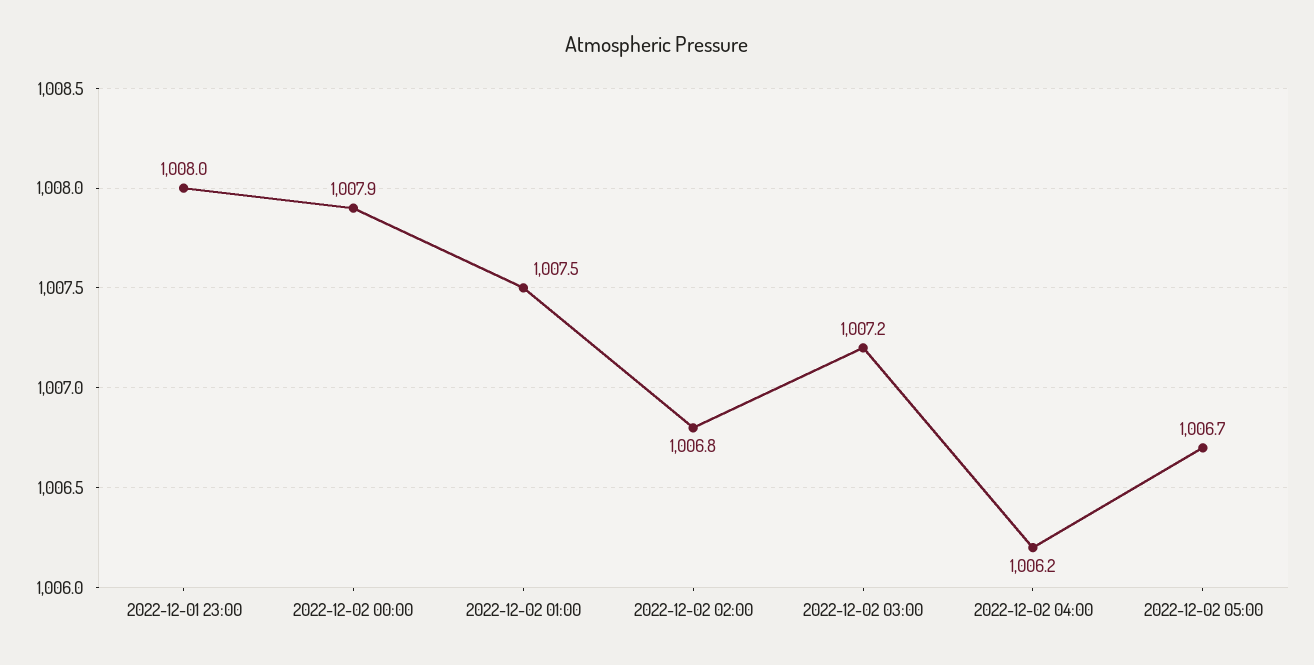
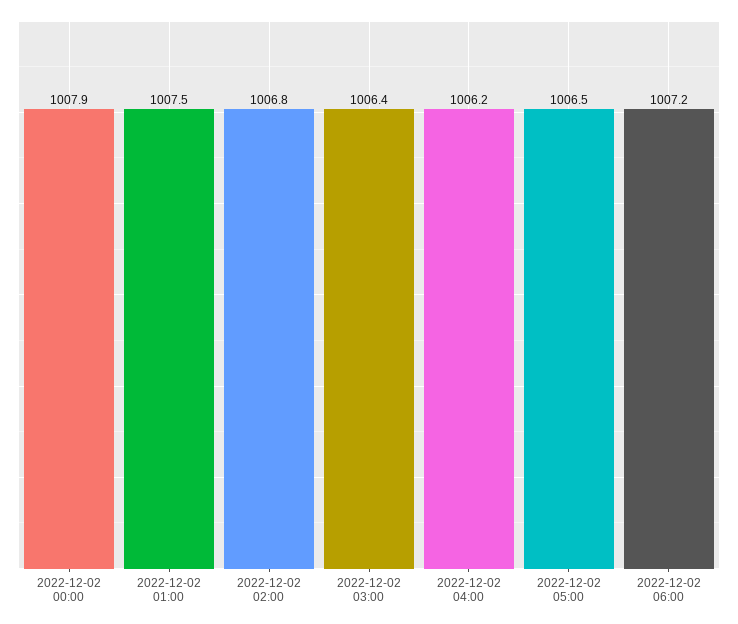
2022-12-01 23:00: 1008 -> none
2022-12-02 03:00: 1007.2 -> 1006.4
2022-12-02 05:00: 1006.7 -> 1006.5
2022-12-02 06:00: none -> 1007.2

